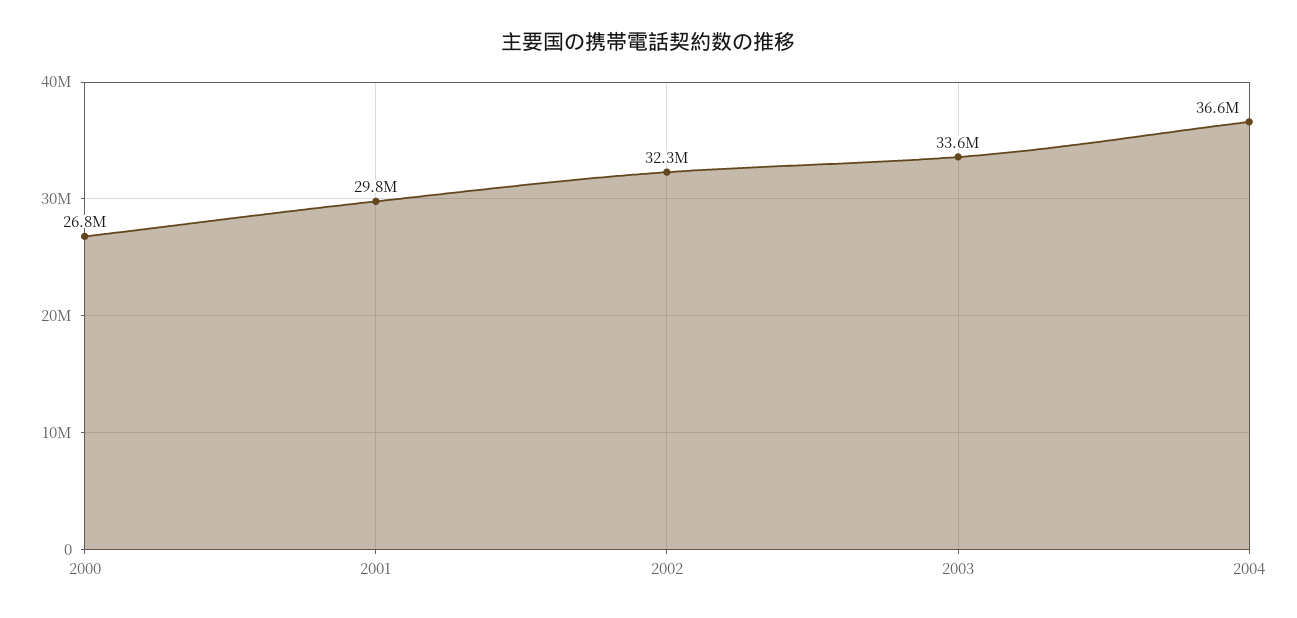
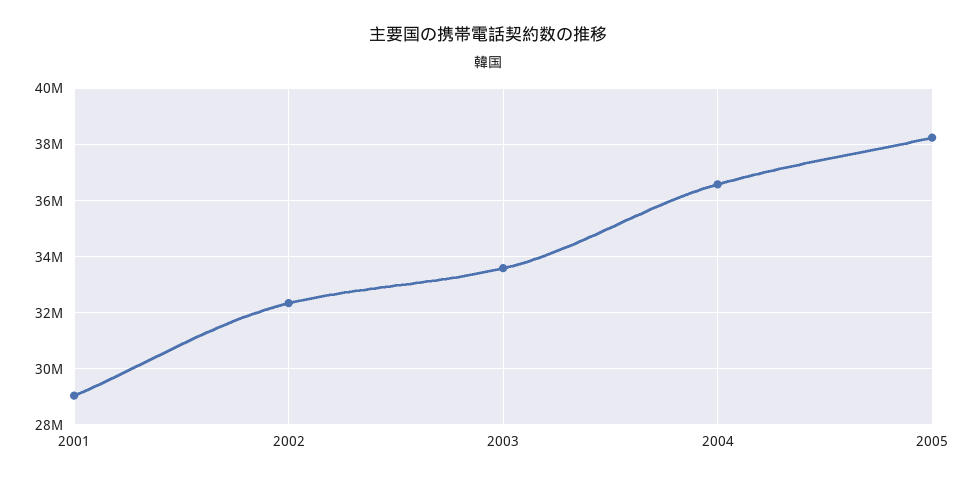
2000: 26800000 -> none
2001: 29800000 -> 29000000
2005: none -> 38250000

